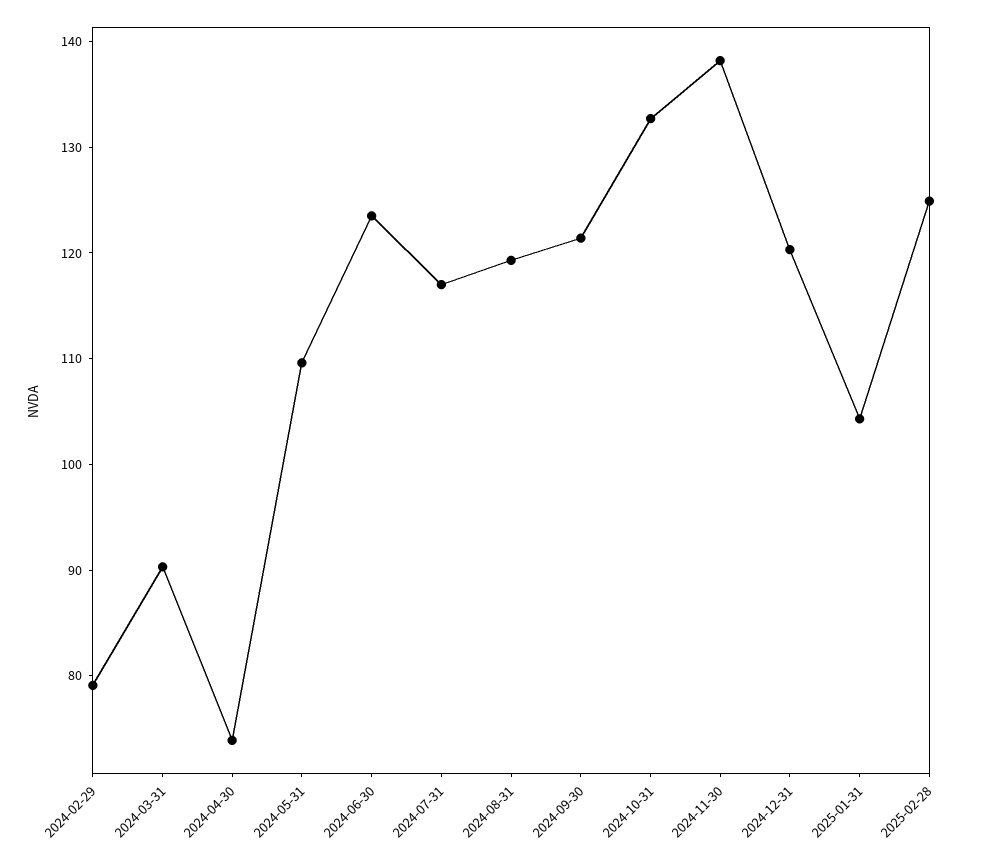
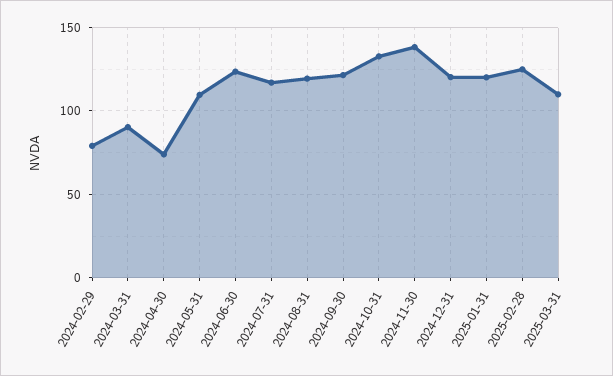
2025-01-31: 104 -> 120
2025-03-31: none -> 110

